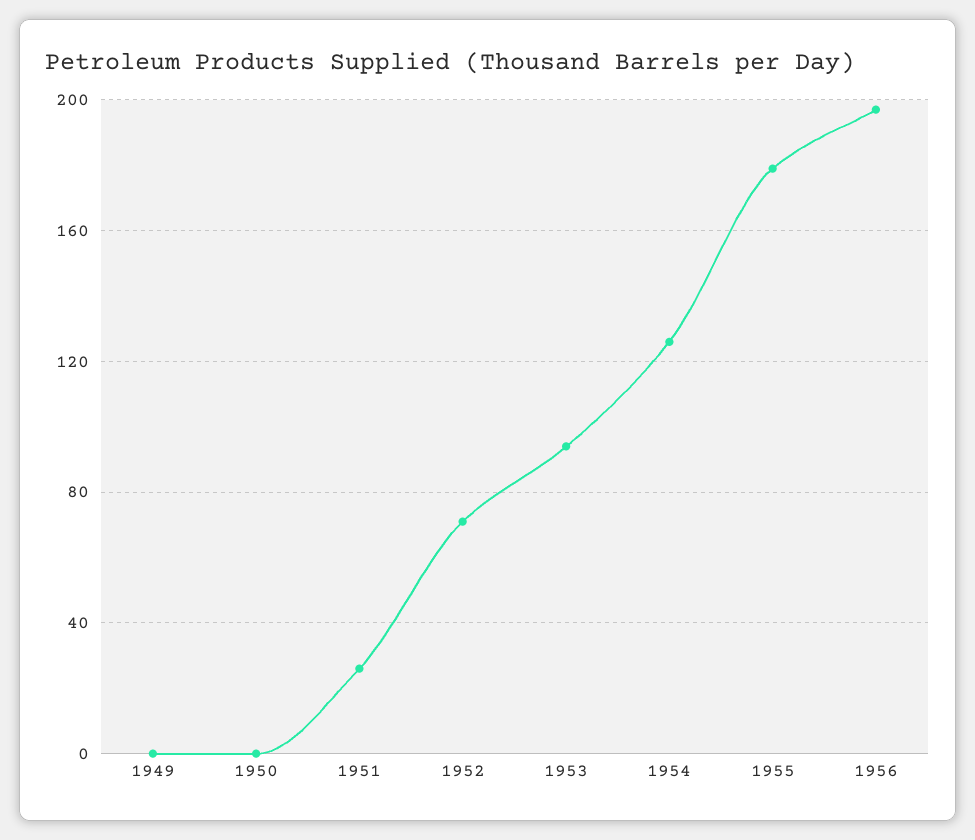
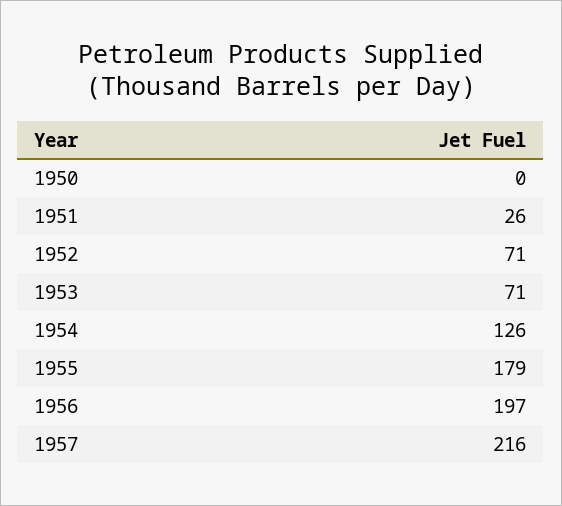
1949: 0 -> none
1953: 95 -> 71
1957: none -> 216

